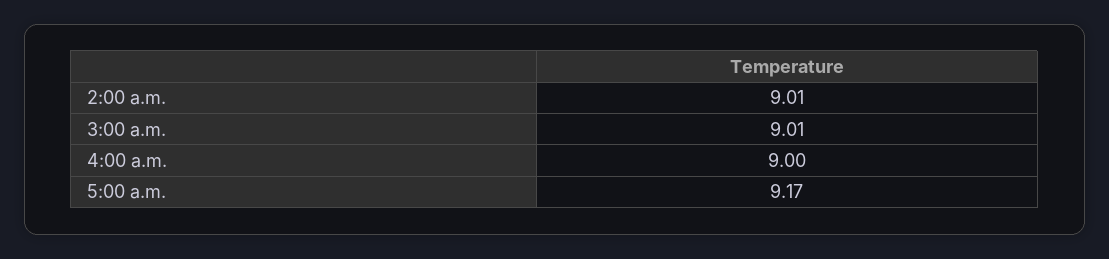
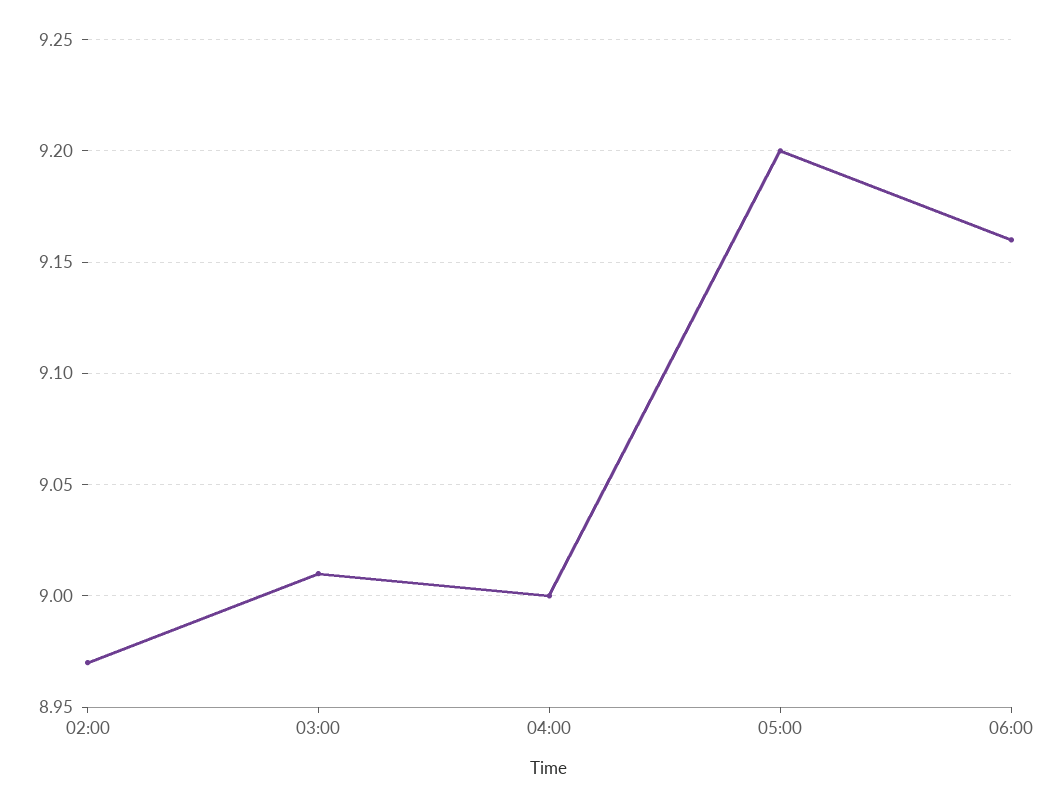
2:00 a.m.: 9.01 -> 8.97
5:00 a.m.: 9.17 -> 9.2
06:00: none -> 9.16

